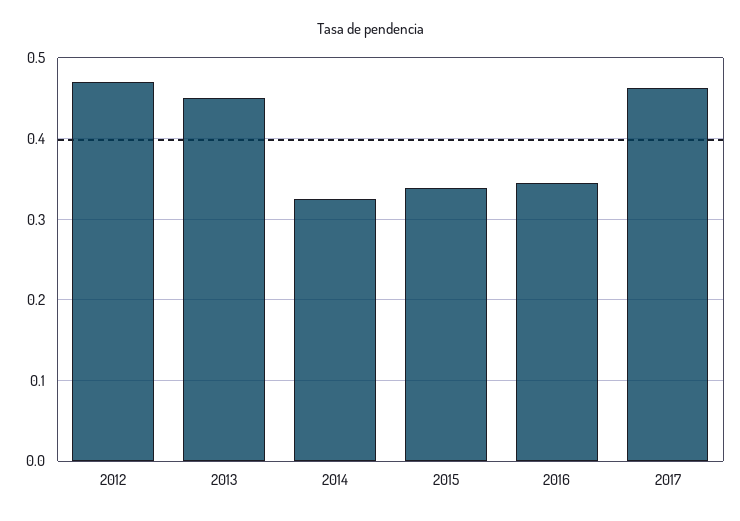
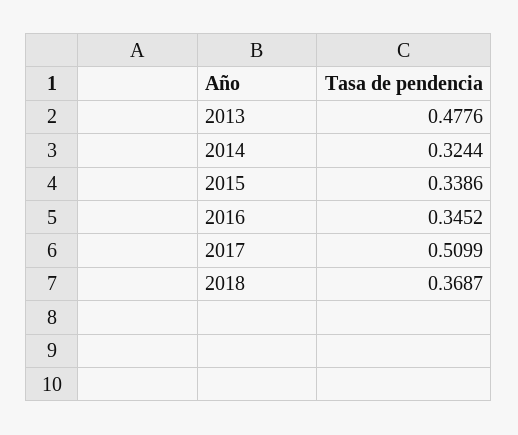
2012: 0.47 -> none
2013: 0.45 -> 0.4776
2017: 0.46 -> 0.5099
2018: none -> 0.3687

